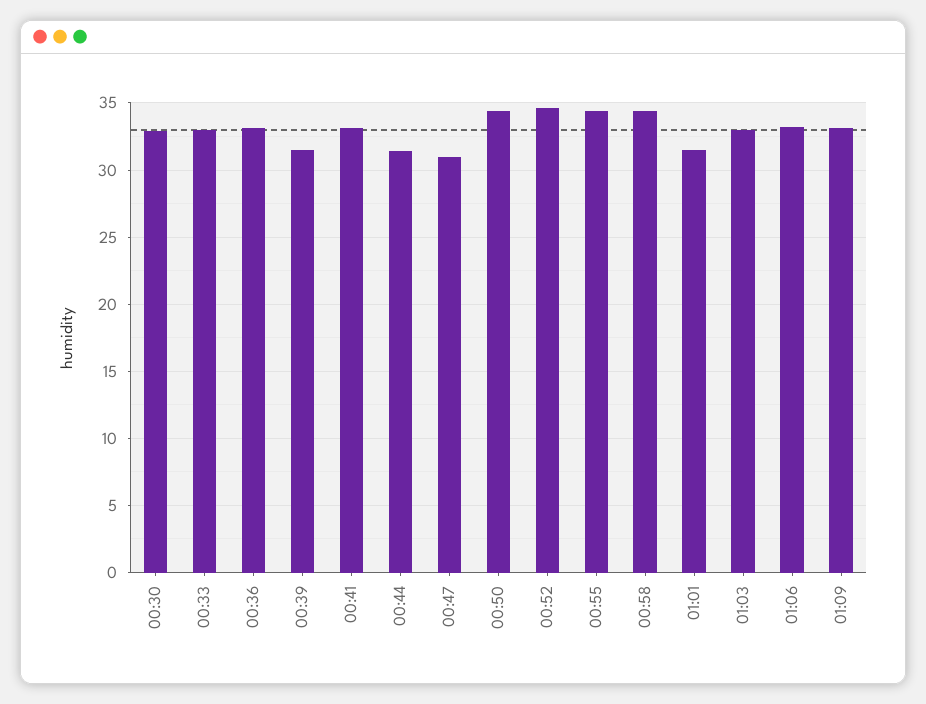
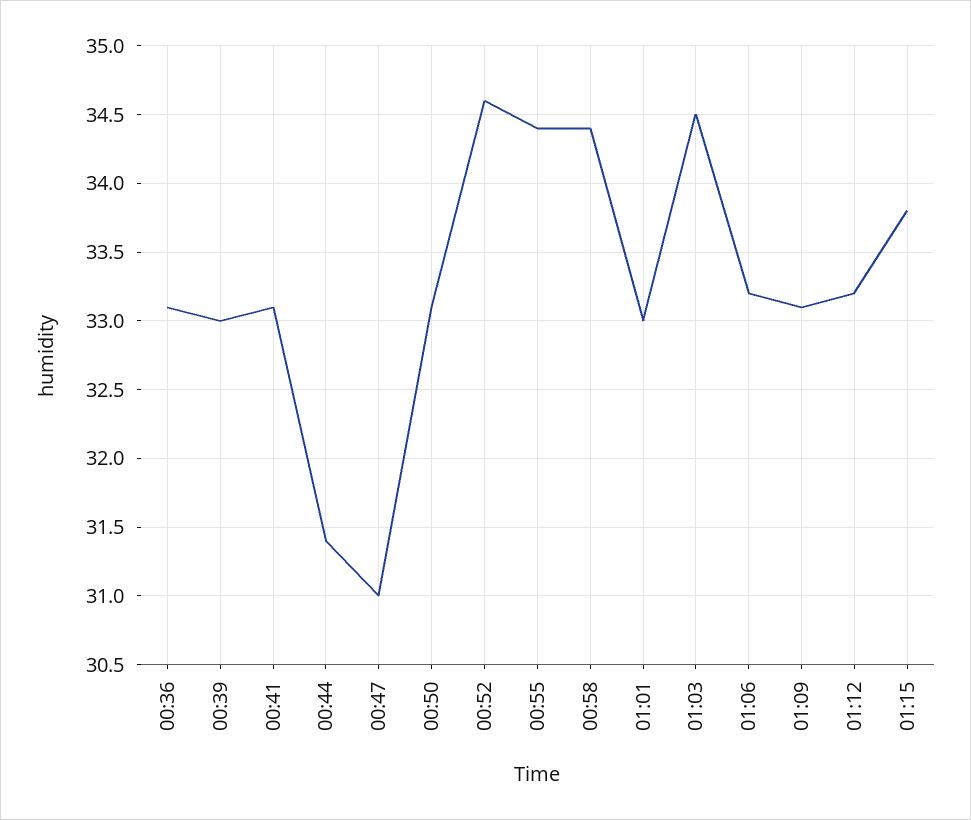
00:30: 33 -> none
00:33: 33 -> none
00:39: 31.5 -> 33
00:50: 34.5 -> 33.1
01:01: 31.5 -> 33
01:03: 33 -> 34.5
01:12: none -> 33.2
01:15: none -> 33.8

